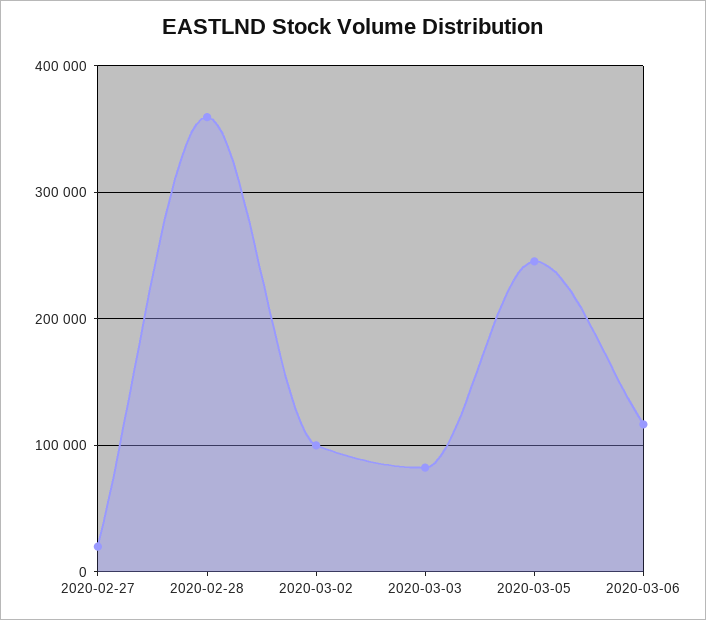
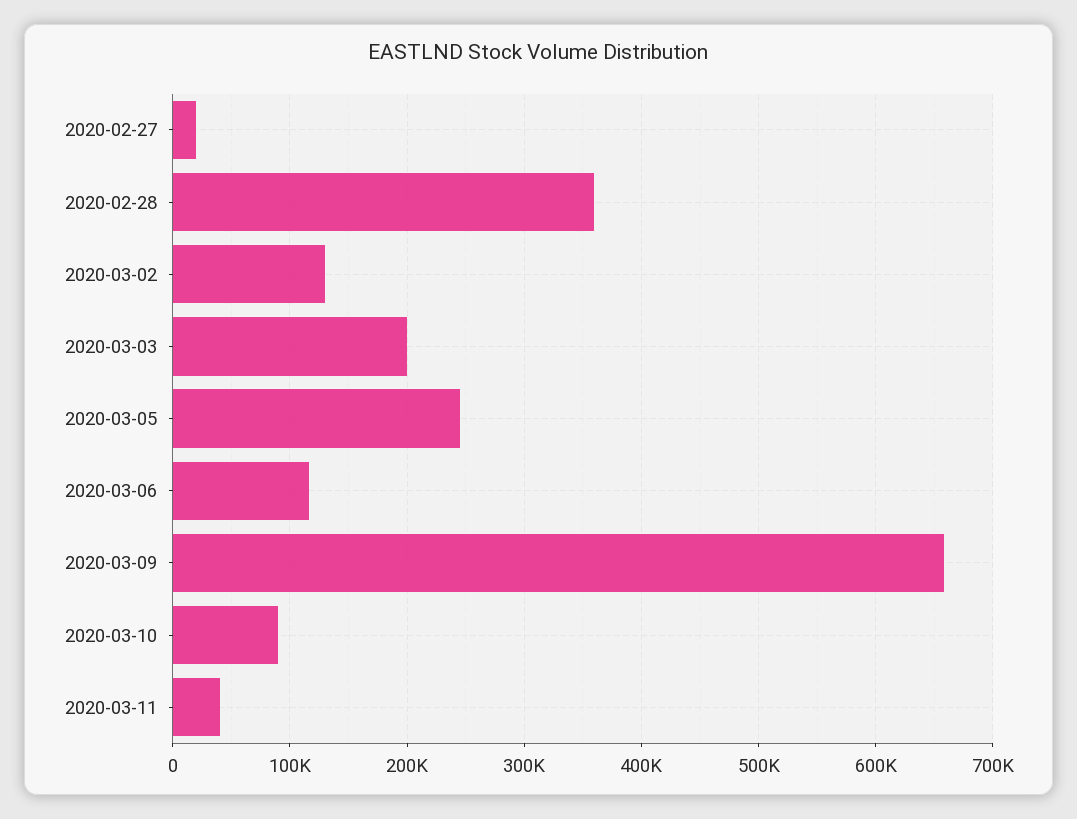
2020-03-02: 100000 -> 130000
2020-03-03: 80000 -> 200000
2020-03-09: none -> 660000
2020-03-10: none -> 90000
2020-03-11: none -> 40000

